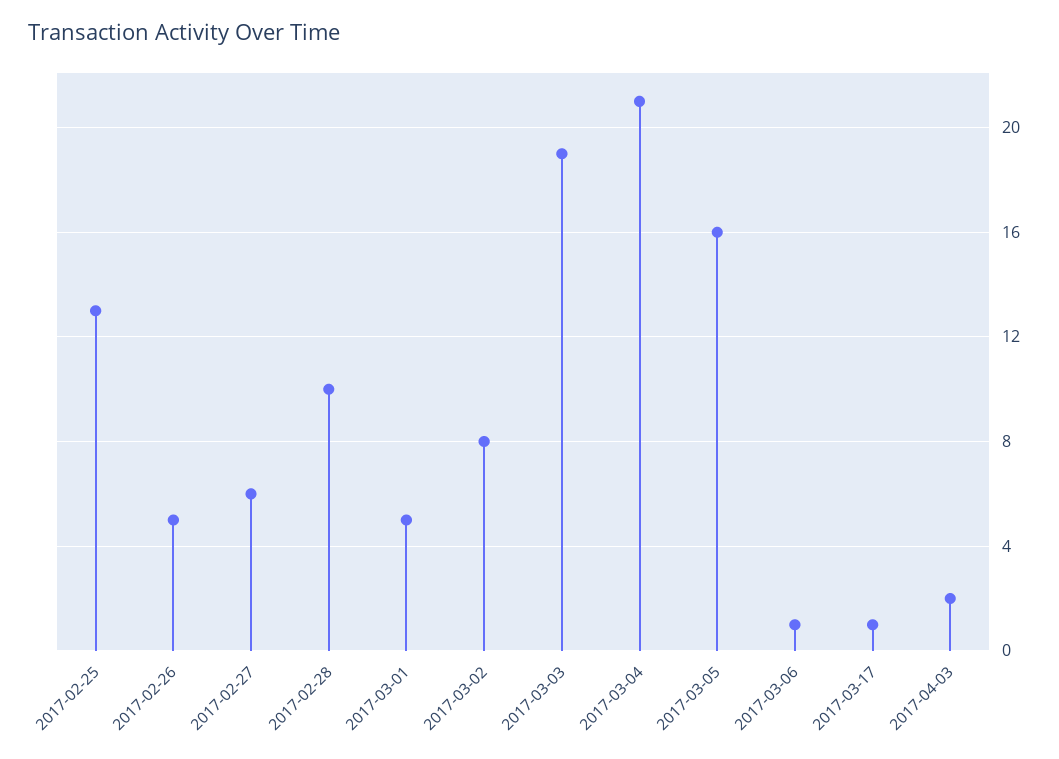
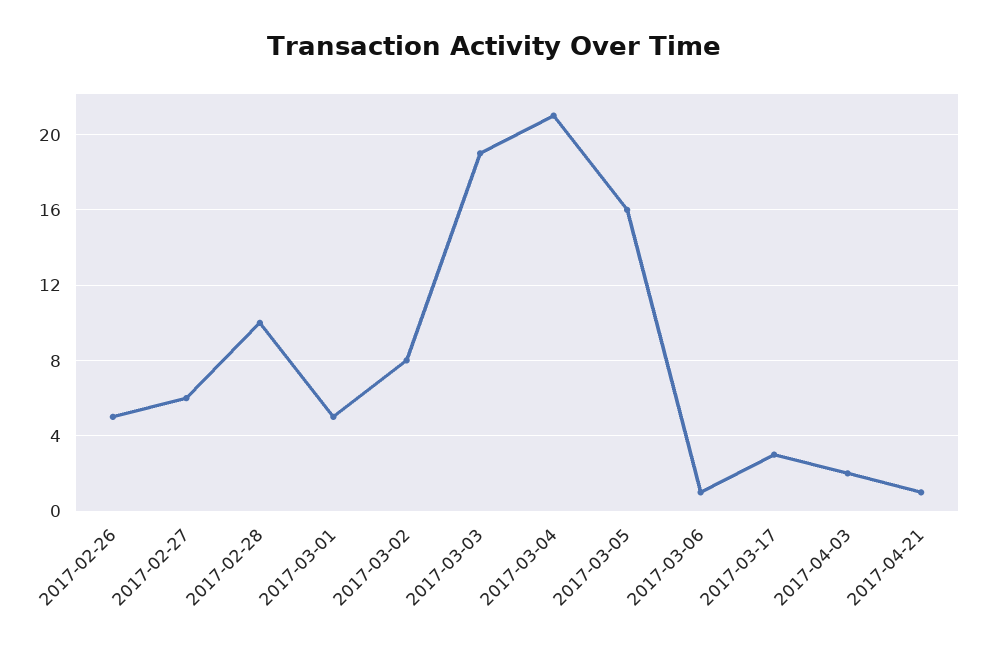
2017-02-25: 13 -> none
2017-03-17: 1 -> 3
2017-04-21: none -> 1

